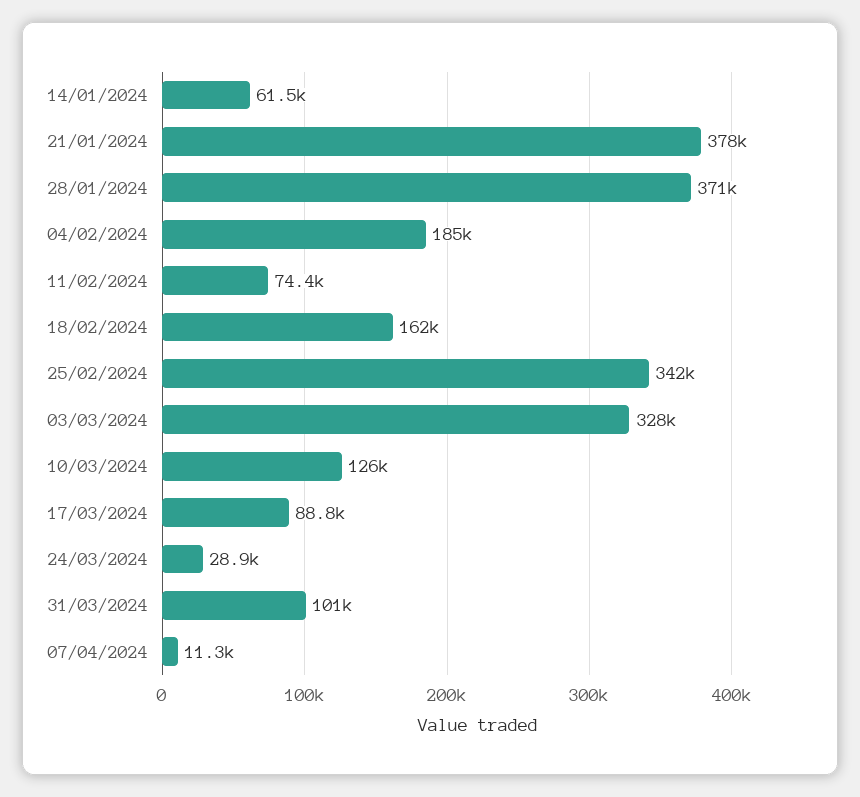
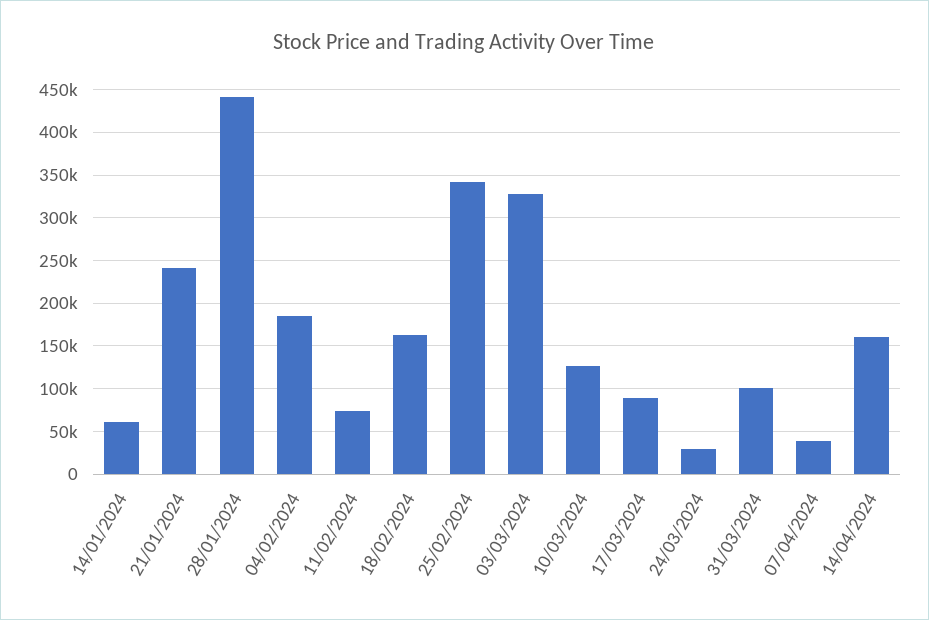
21/01/2024: 378000 -> 240000
28/01/2024: 371000 -> 440000
07/04/2024: 11300 -> 40000
14/04/2024: none -> 160000

